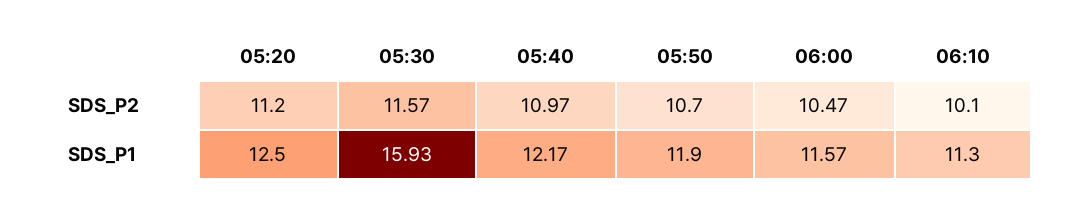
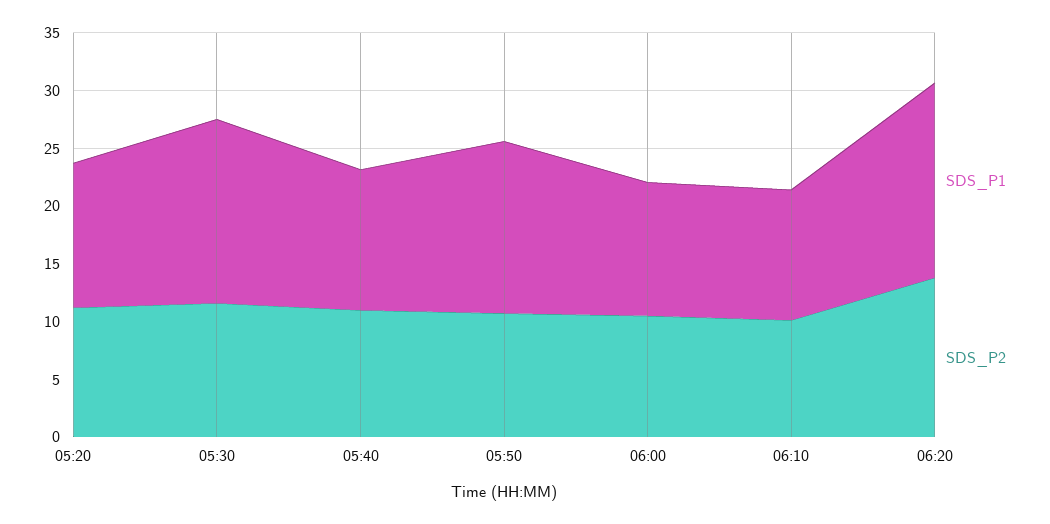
SDS_P1, 05:50: 11.9 -> 15
SDS_P1, 06:20: none -> 17
SDS_P2, 06:20: none -> 14

